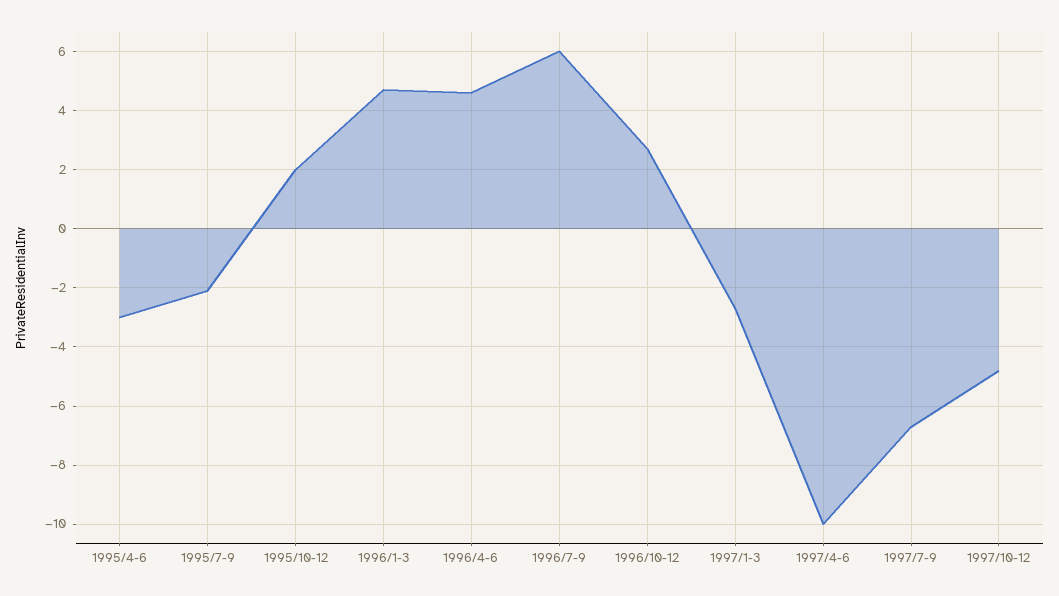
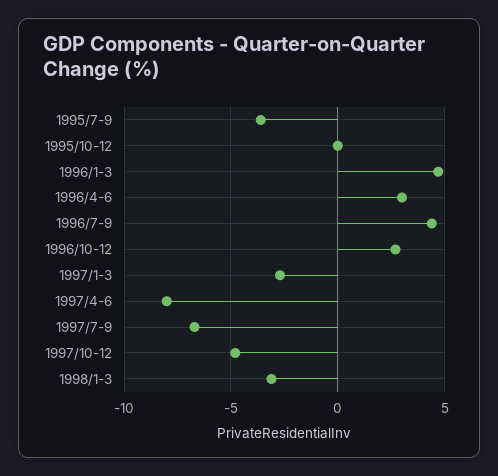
1995/4-6: -3 -> none
1995/7-9: -2 -> -3.5
1995/10-12: 2 -> 0
1996/4-6: 4.5 -> 3
1996/7-9: 6 -> 4.5
1997/4-6: -10 -> -8
1998/1-3: none -> -3

